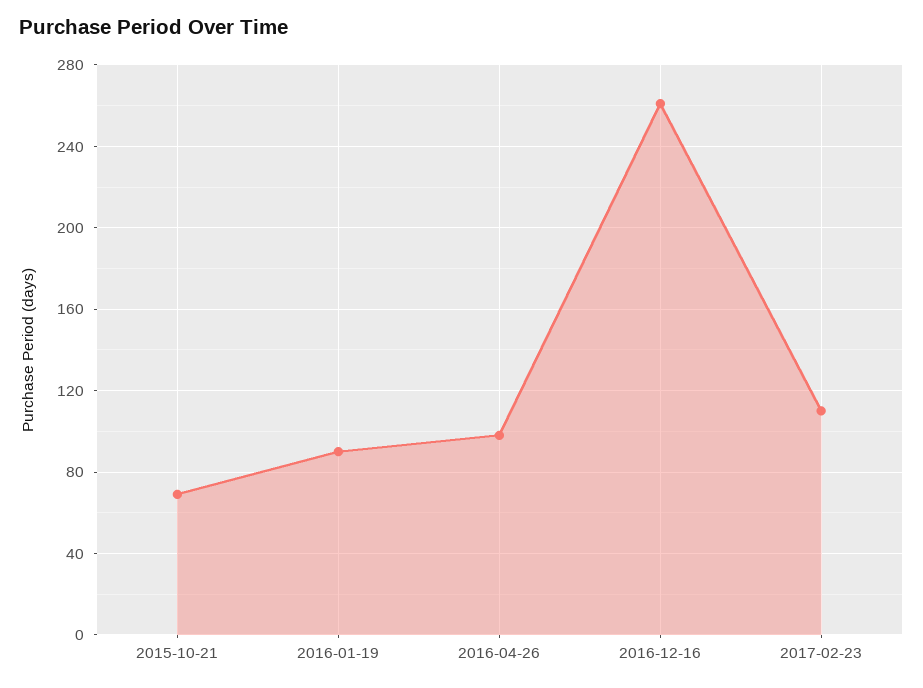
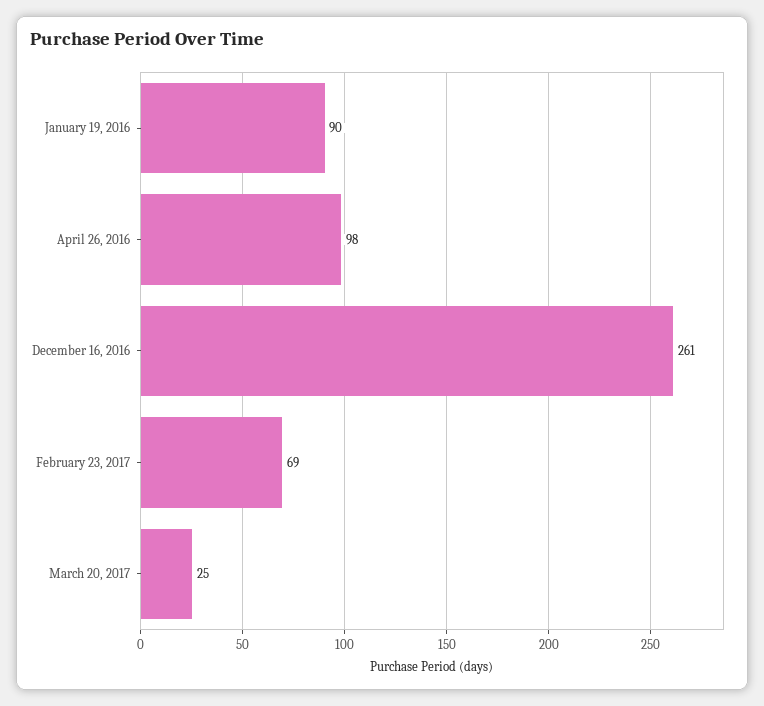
2015-10-21: 70 -> none
2017-02-23: 110 -> 69
March 20, 2017: none -> 25

